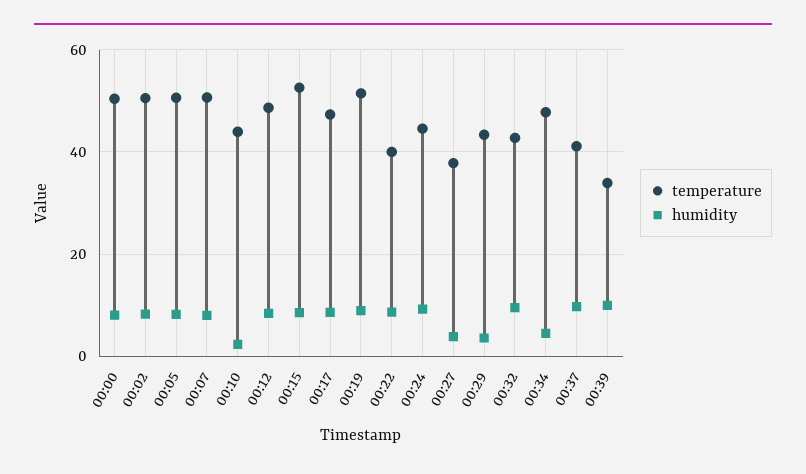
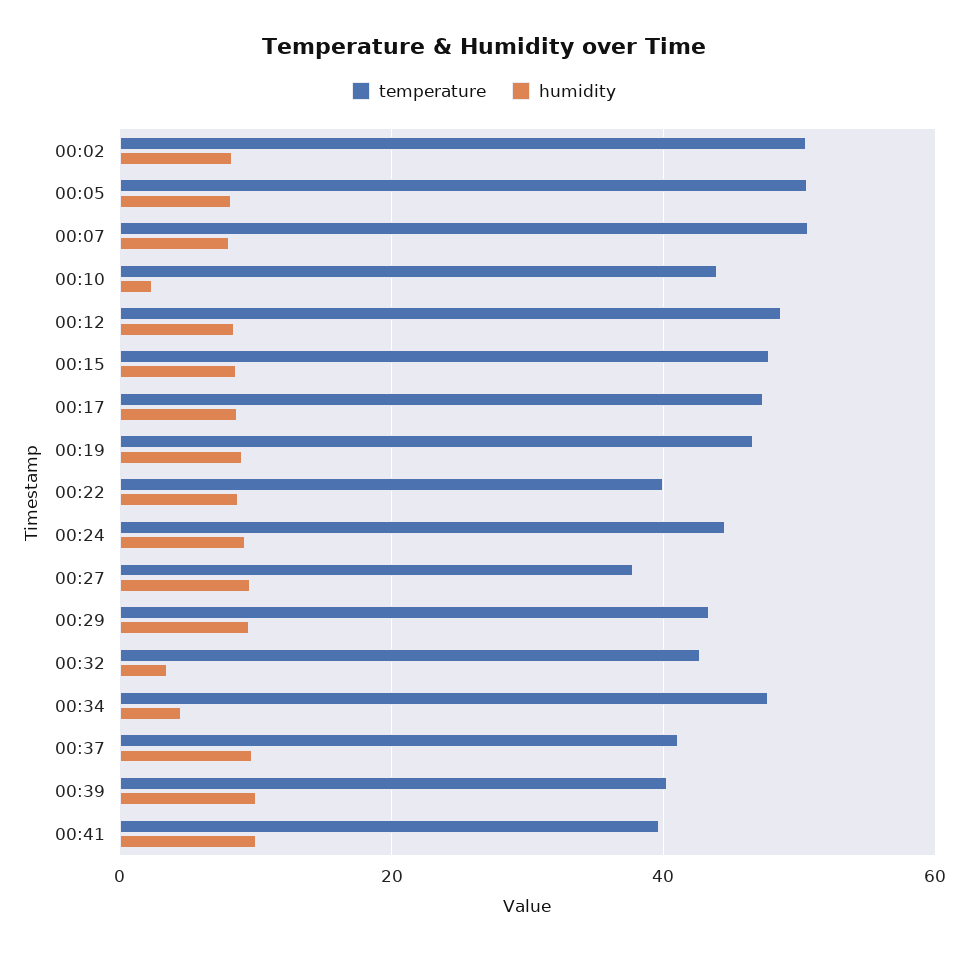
temperature, 00:00: 50 -> none
humidity, 00:00: 8 -> none
temperature, 00:15: 52 -> 48
temperature, 00:19: 52 -> 46
humidity, 00:27: 4 -> 10
humidity, 00:29: 4 -> 10
humidity, 00:32: 10 -> 4
temperature, 00:39: 34 -> 40
temperature, 00:41: none -> 40
humidity, 00:41: none -> 10

